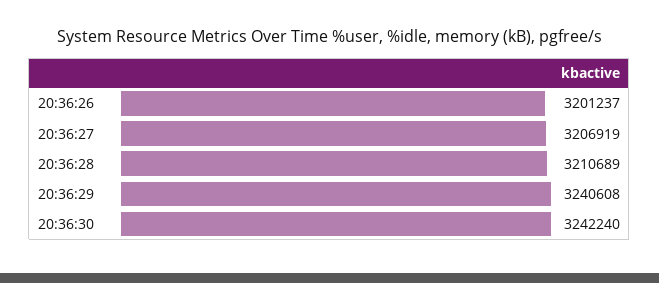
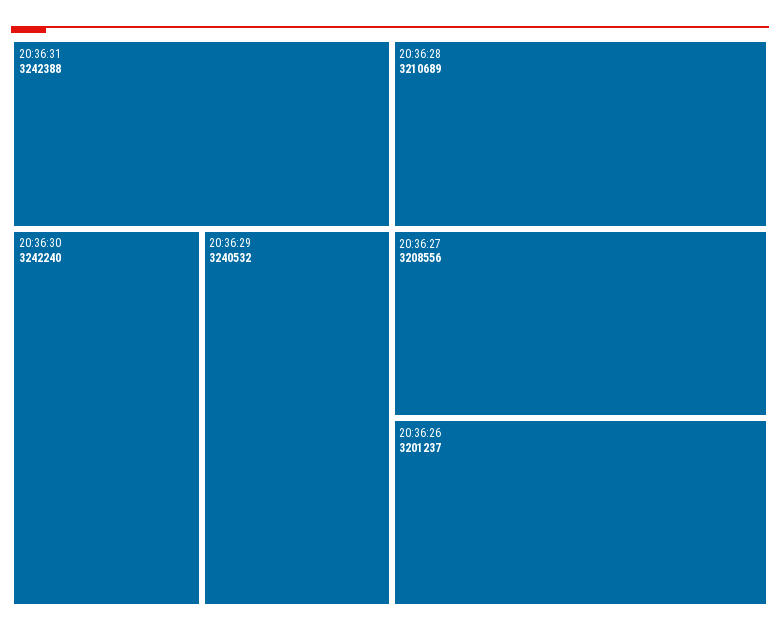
20:36:27: 3206919 -> 3208556
20:36:29: 3240608 -> 3240532
20:36:31: none -> 3242388

